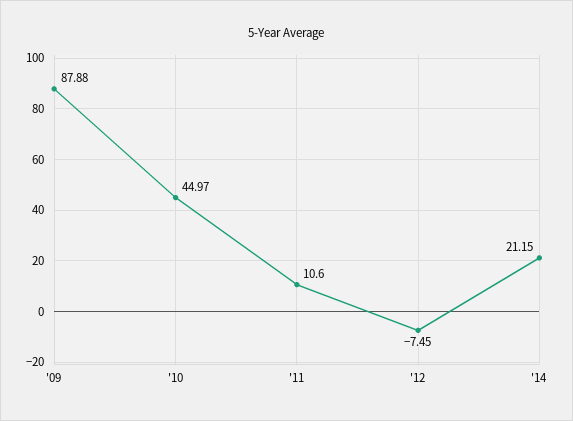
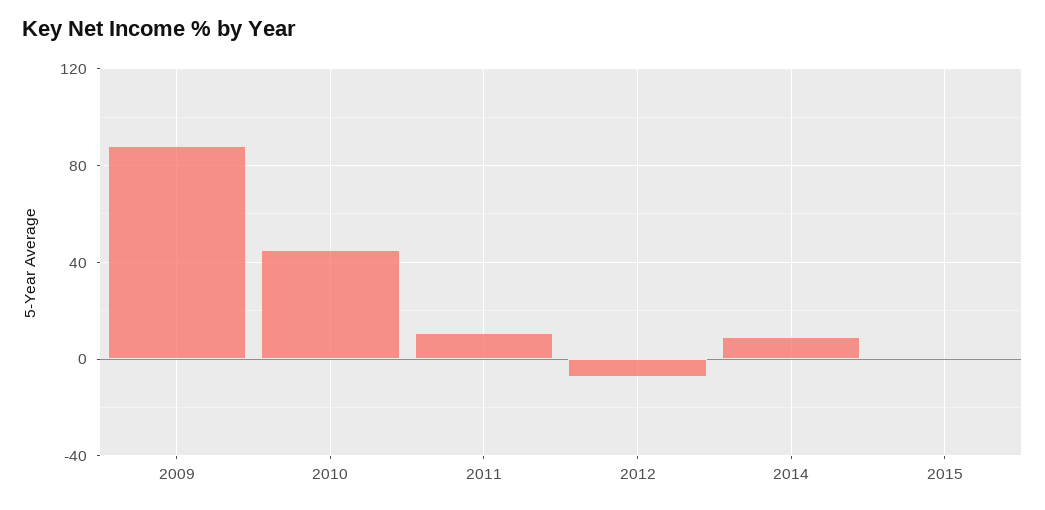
'14: 21.15 -> 10
2015: none -> 0

